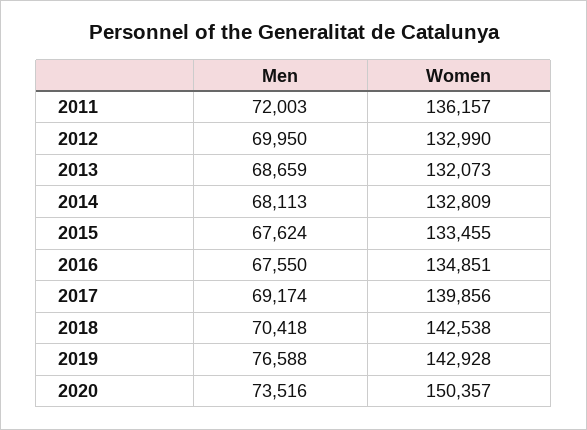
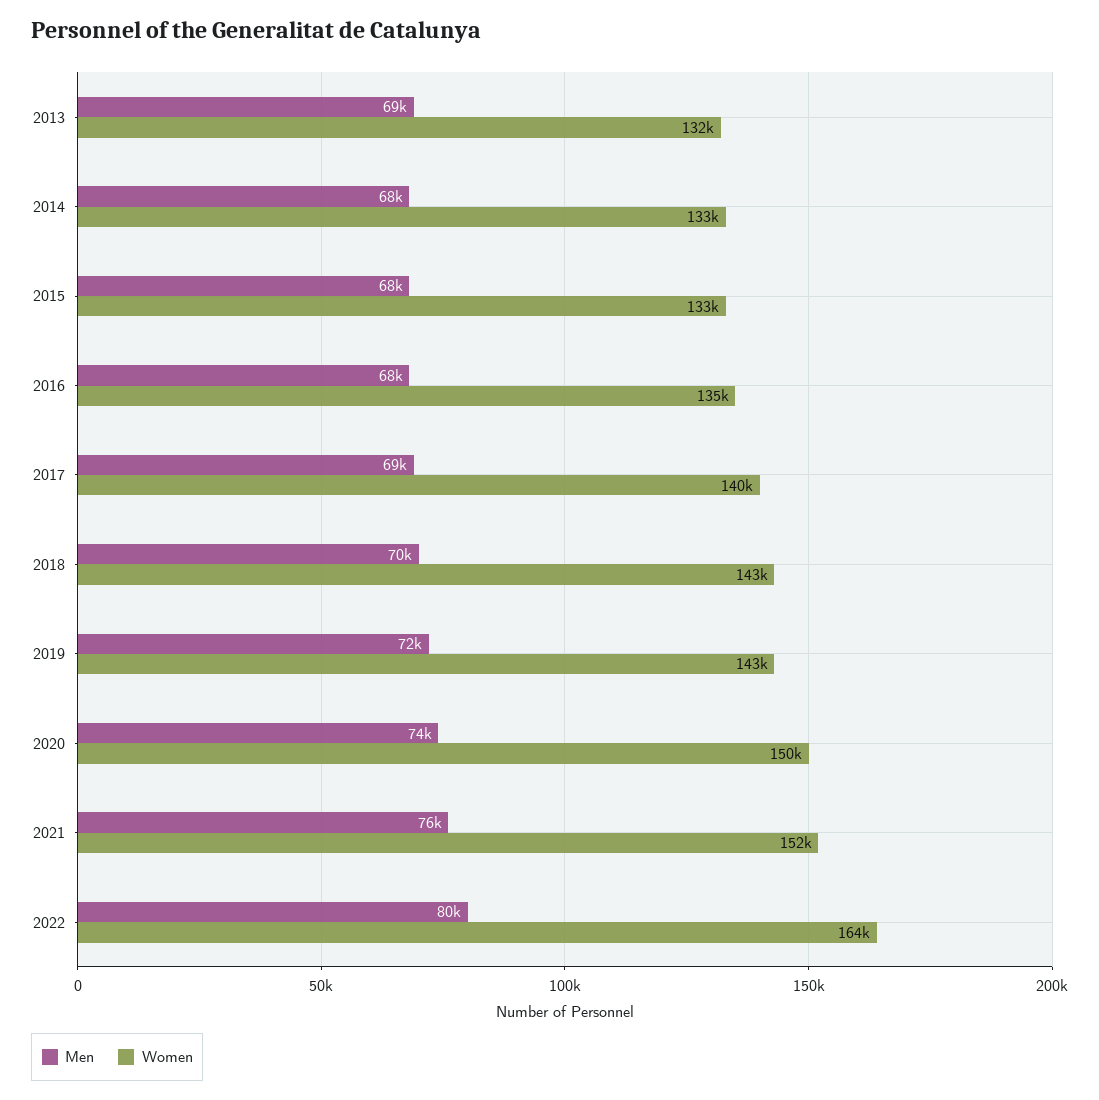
Men, 2011: 72003 -> none
Women, 2011: 136157 -> none
Men, 2012: 69950 -> none
Women, 2012: 132990 -> none
Men, 2019: 76588 -> 72000
Men, 2021: none -> 76000
Women, 2021: none -> 152000
Men, 2022: none -> 80000
Women, 2022: none -> 164000

